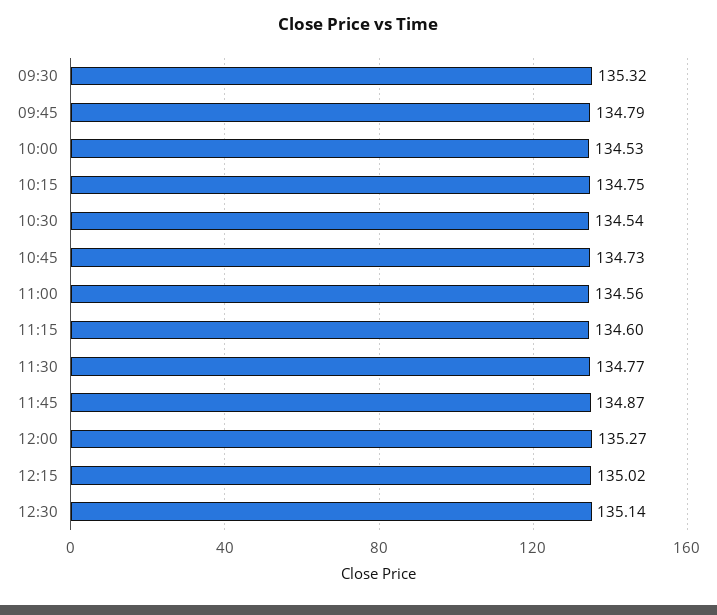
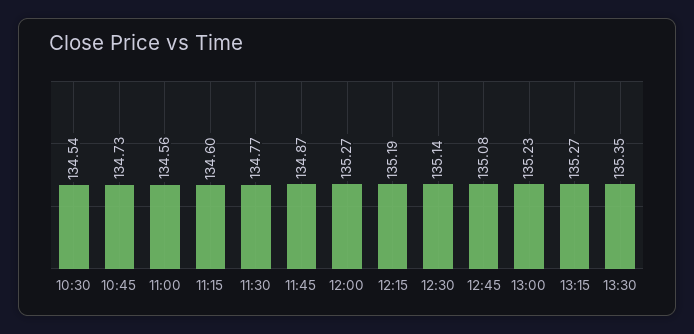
09:30: 135.32 -> none
09:45: 134.79 -> none
10:00: 134.53 -> none
10:15: 134.75 -> none
12:15: 135.02 -> 135.19
12:45: none -> 135.08
13:00: none -> 135.23
13:15: none -> 135.27
13:30: none -> 135.35

